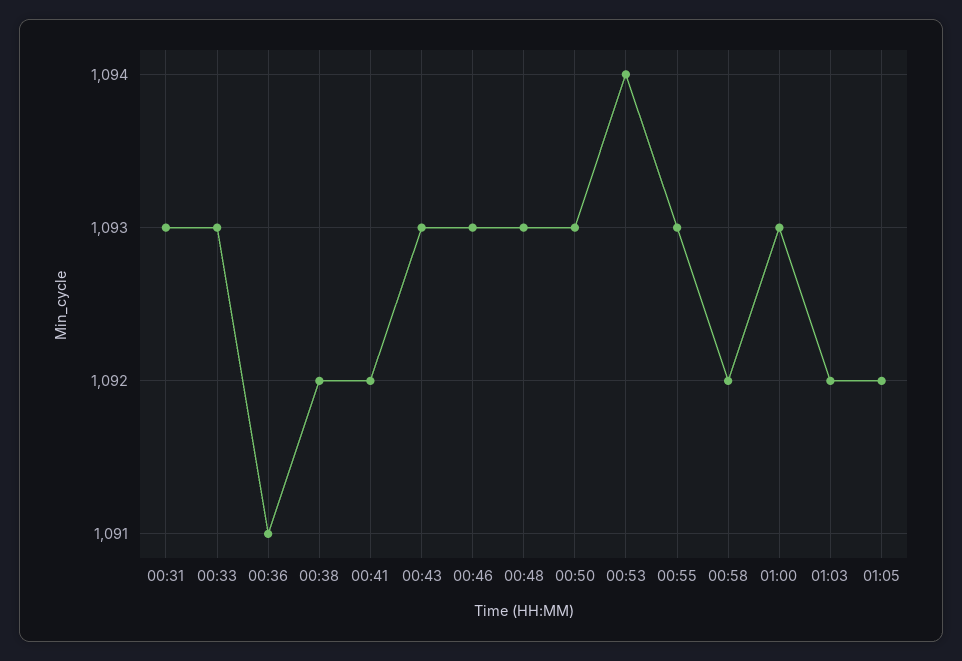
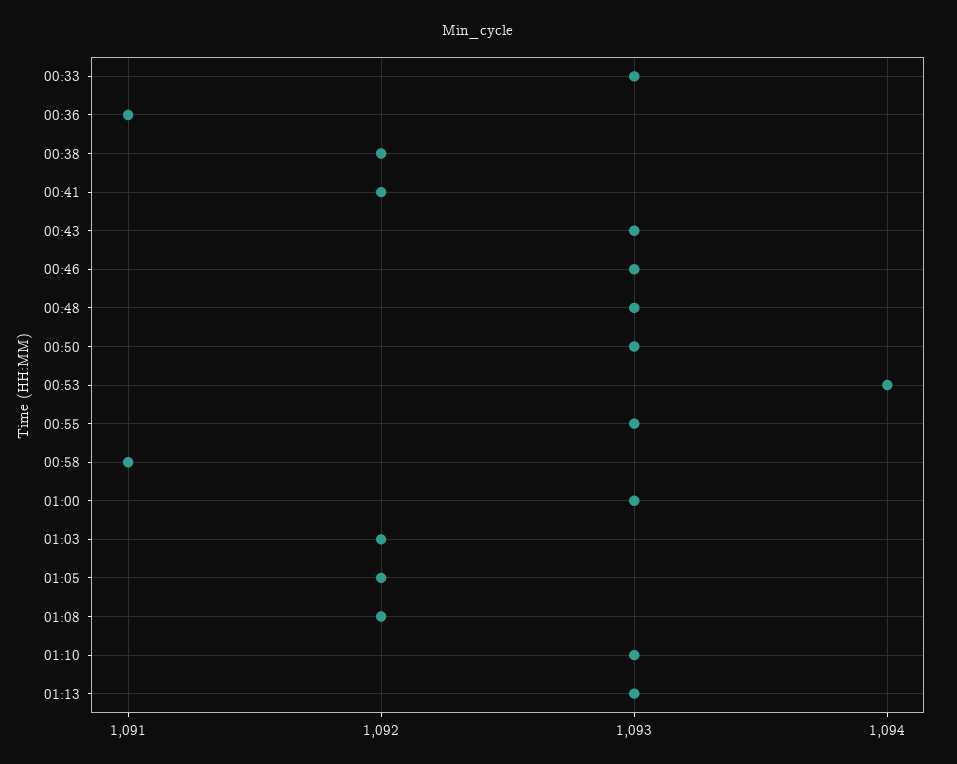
00:31: 1093 -> none
00:58: 1092 -> 1091
01:08: none -> 1092
01:10: none -> 1093
01:13: none -> 1093

